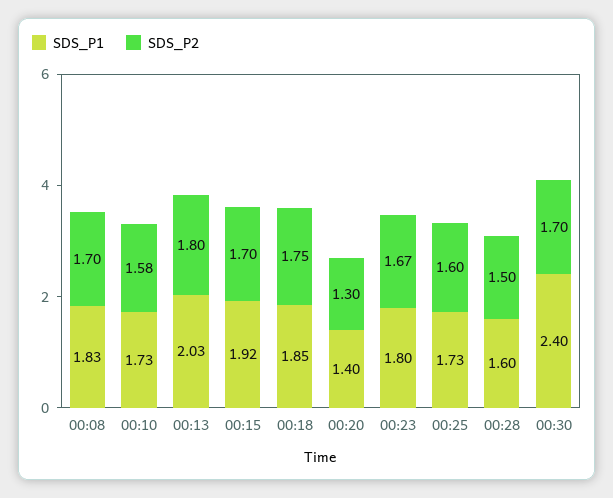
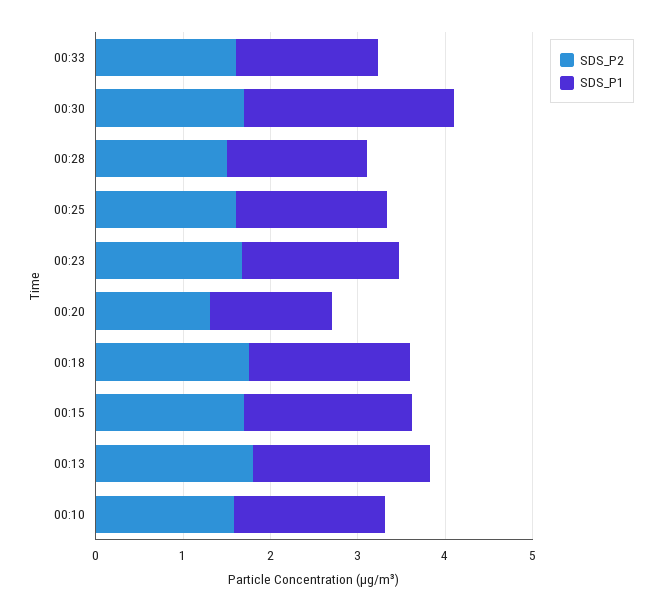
SDS_P1, 00:08: 1.83 -> none
SDS_P2, 00:08: 1.7 -> none
SDS_P2, 00:33: none -> 1.6
SDS_P1, 00:33: none -> 1.6

